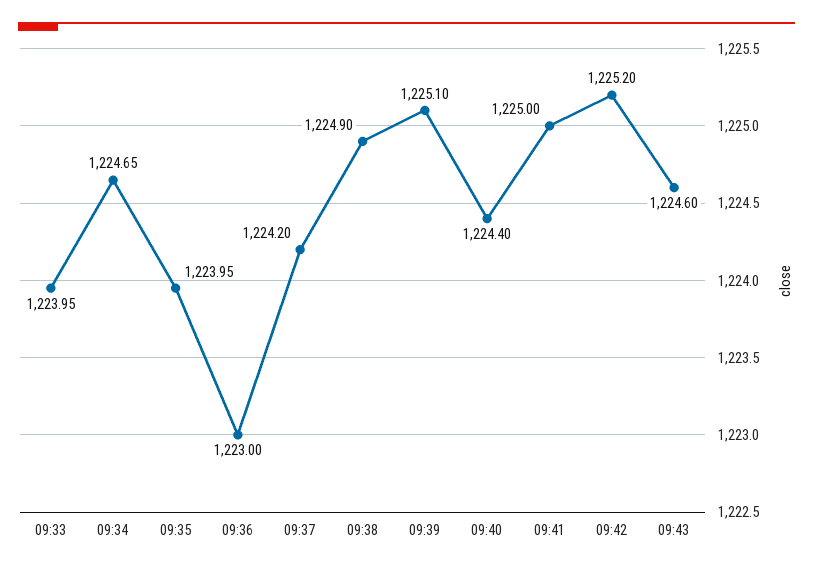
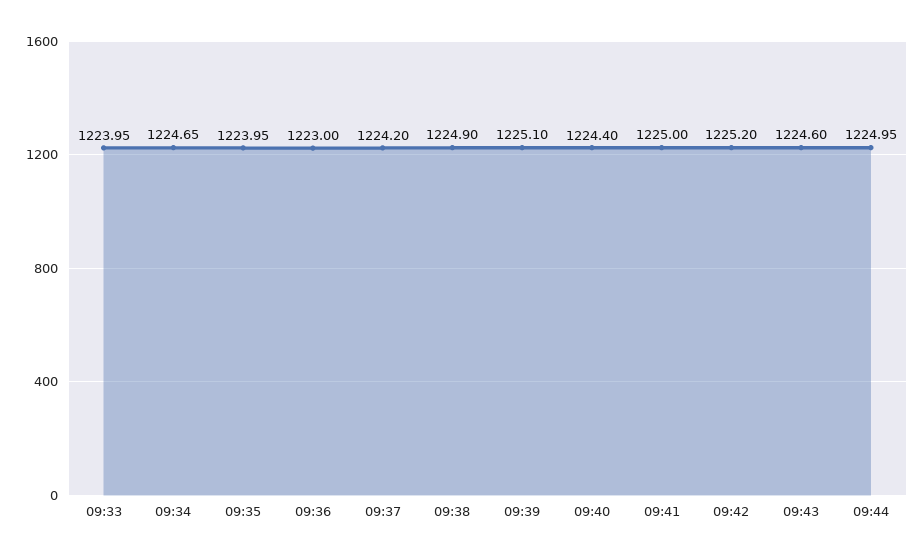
09:44: none -> 1224.95

